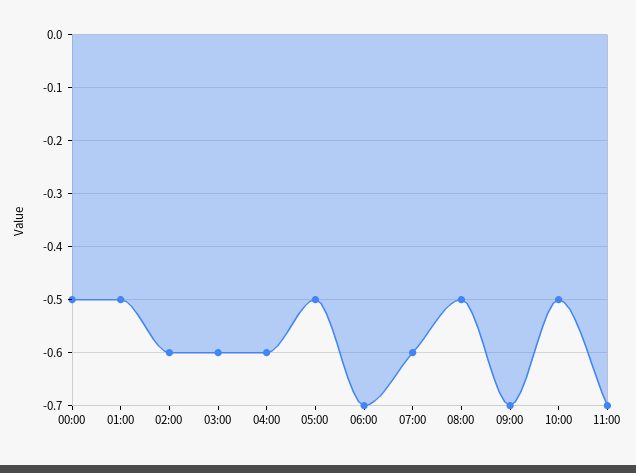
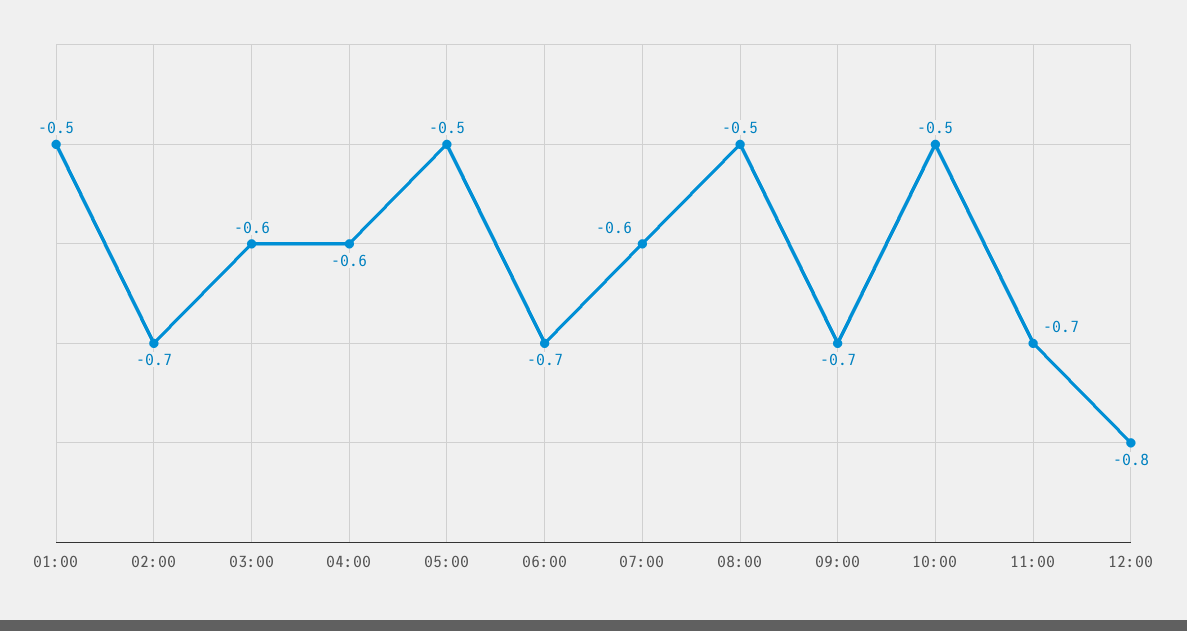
00:00: -0.5 -> none
02:00: -0.6 -> -0.7
12:00: none -> -0.8

